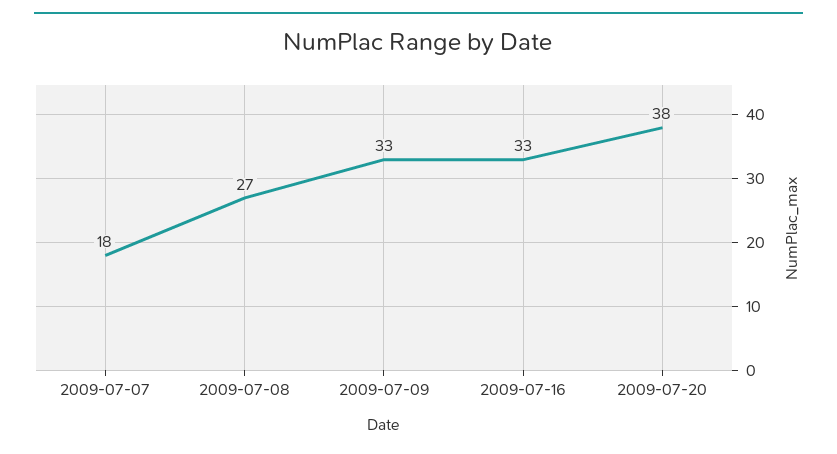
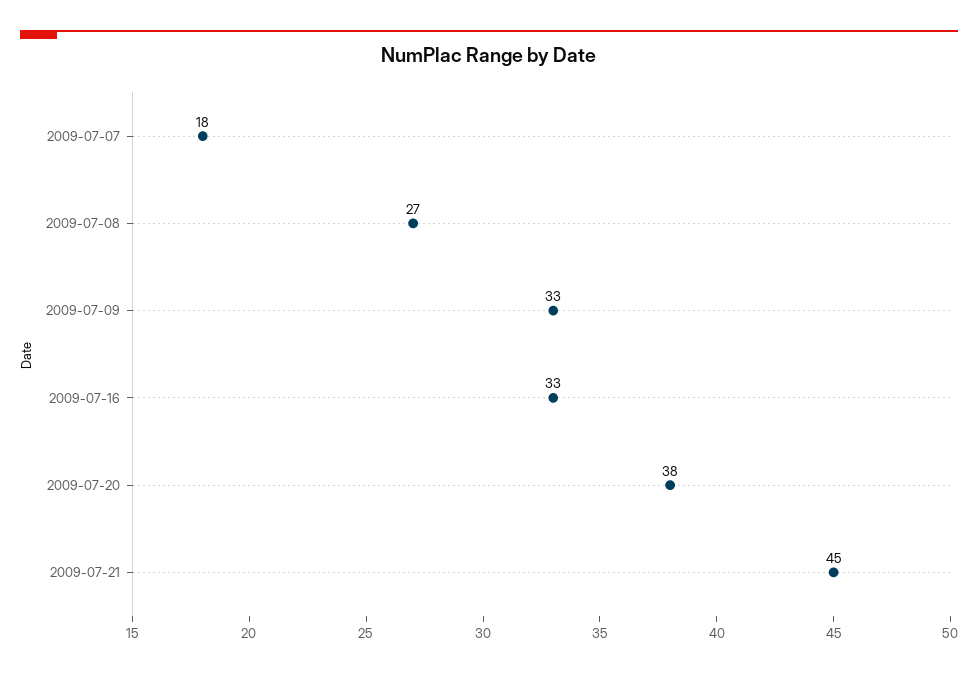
2009-07-21: none -> 45

